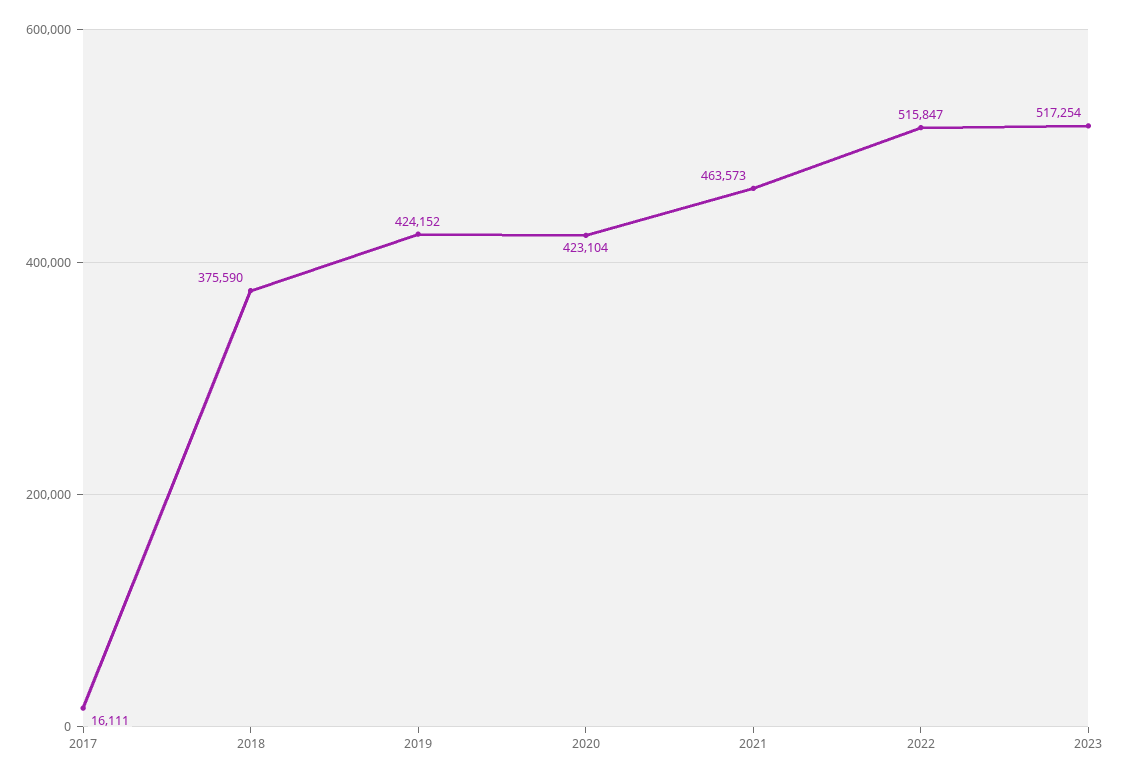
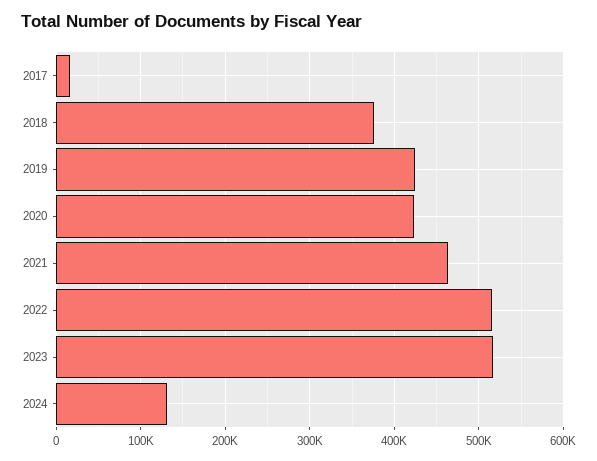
2024: none -> 130000

